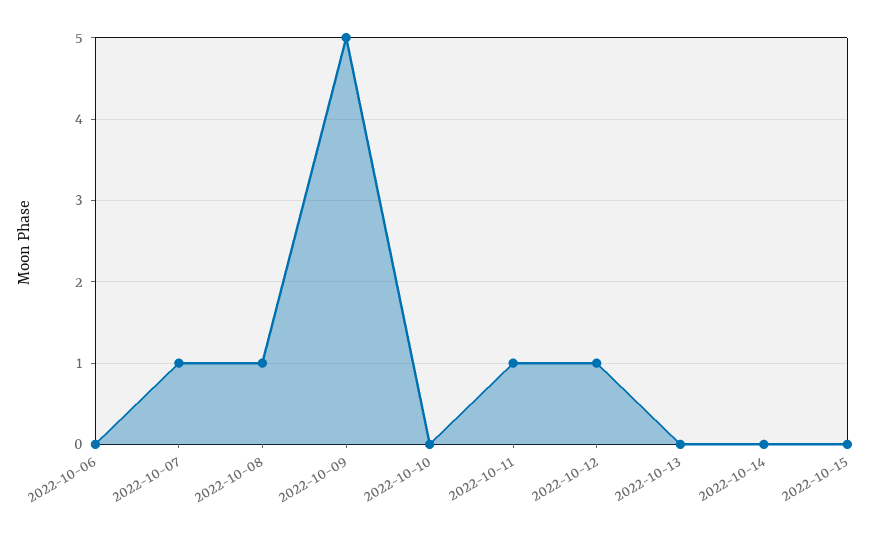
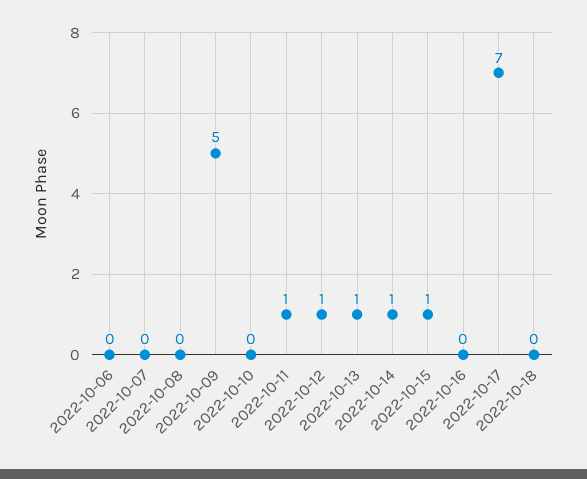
2022-10-07: 1 -> 0
2022-10-08: 1 -> 0
2022-10-13: 0 -> 1
2022-10-14: 0 -> 1
2022-10-15: 0 -> 1
2022-10-16: none -> 0
2022-10-17: none -> 7
2022-10-18: none -> 0

